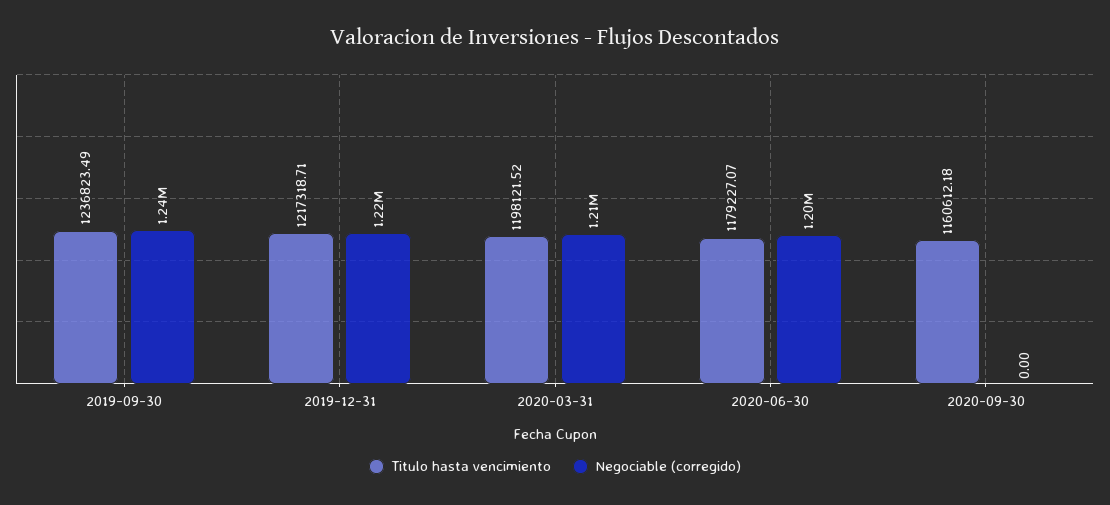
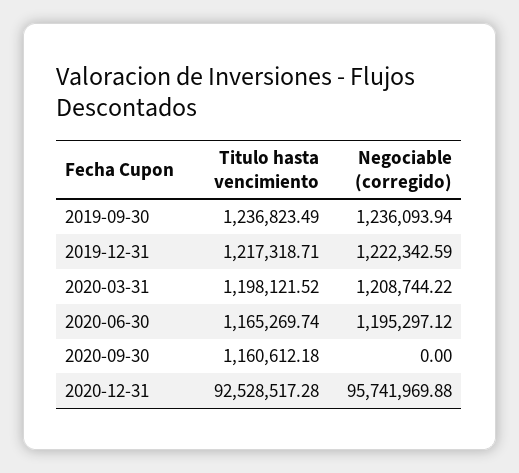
Titulo hasta vencimiento, 2020-06-30: 1179227.07 -> 1165269.74
Titulo hasta vencimiento, 2020-12-31: none -> 92528517.28
Negociable (corregido), 2020-12-31: none -> 95741969.88

